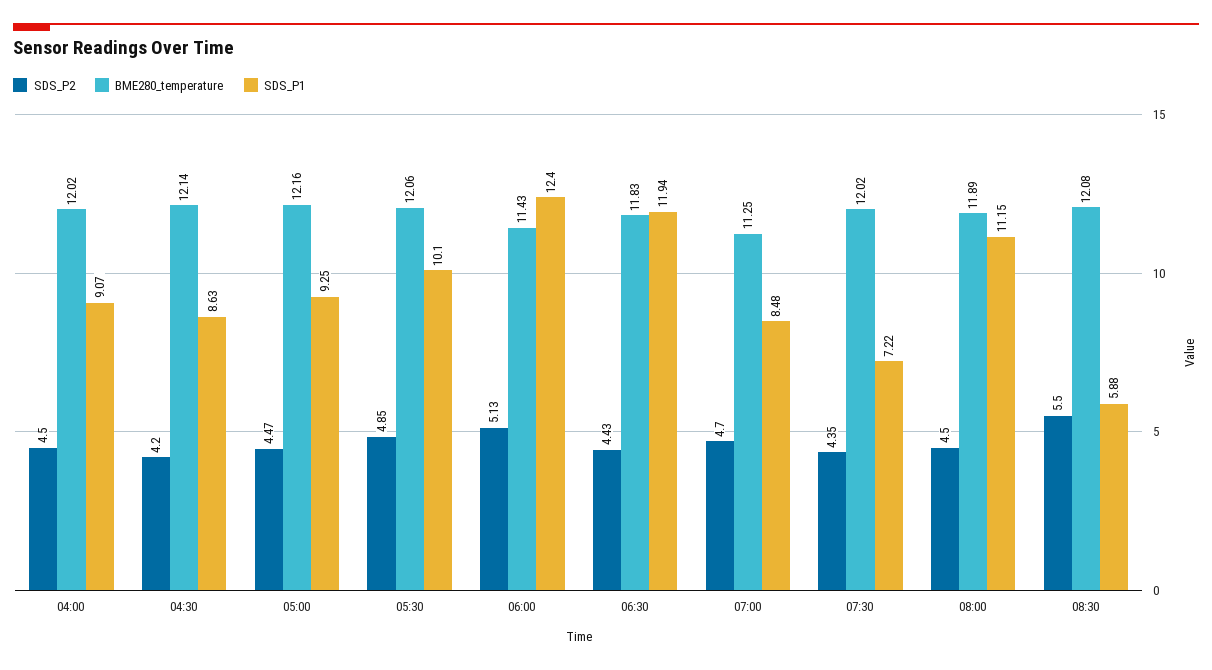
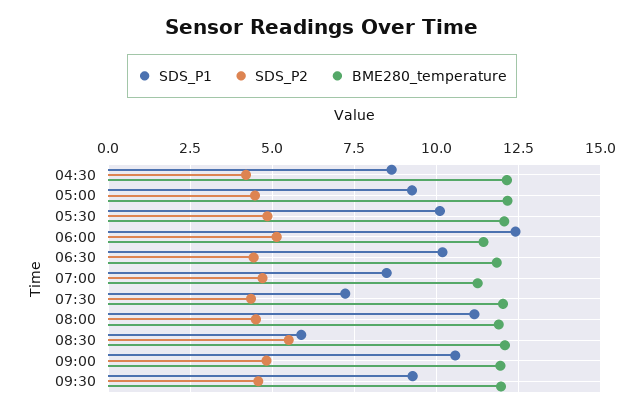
SDS_P2, 04:00: 4.5 -> none
BME280_temperature, 04:00: 12.02 -> none
SDS_P1, 04:00: 9.07 -> none
SDS_P1, 06:30: 11.94 -> 10.25
SDS_P1, 09:00: none -> 10.5
SDS_P2, 09:00: none -> 4.75
BME280_temperature, 09:00: none -> 12
SDS_P1, 09:30: none -> 9.25
SDS_P2, 09:30: none -> 4.5
BME280_temperature, 09:30: none -> 12

